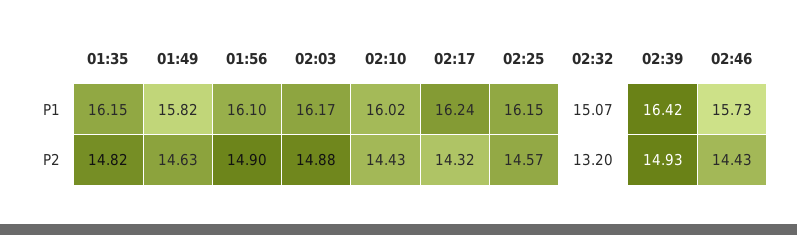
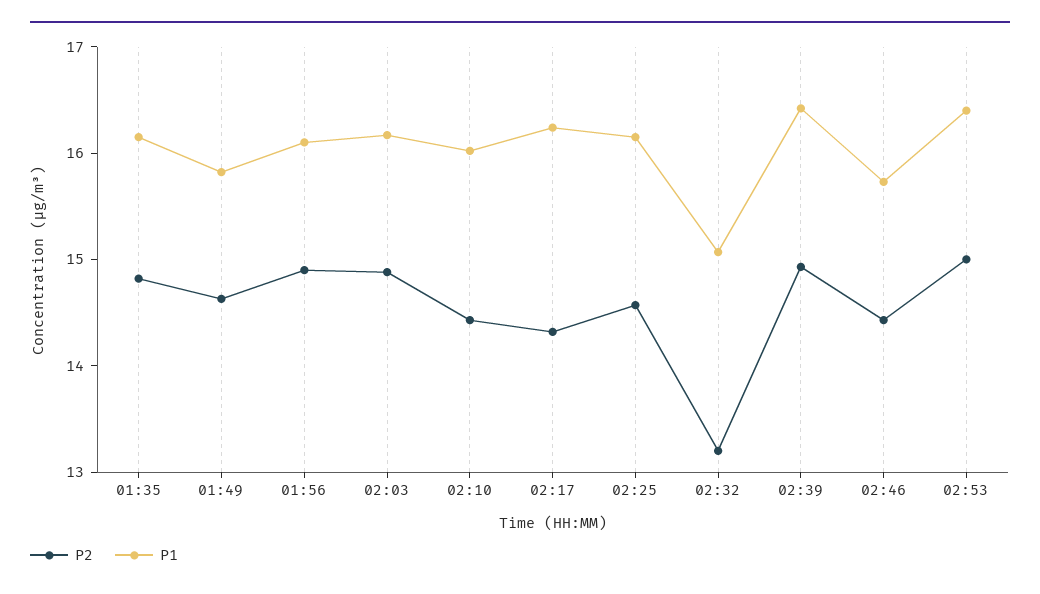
P2, 02:53: none -> 15
P1, 02:53: none -> 16.4

